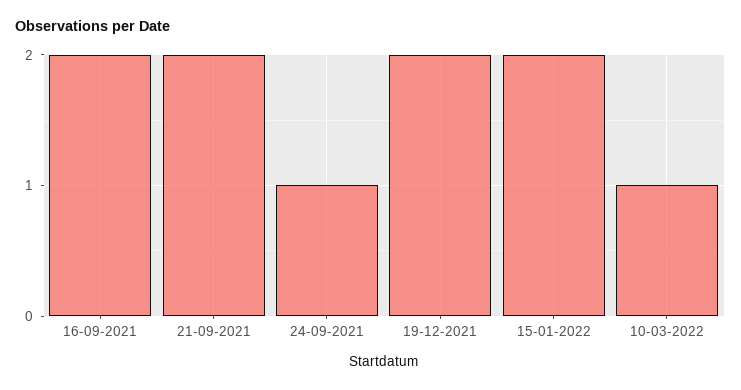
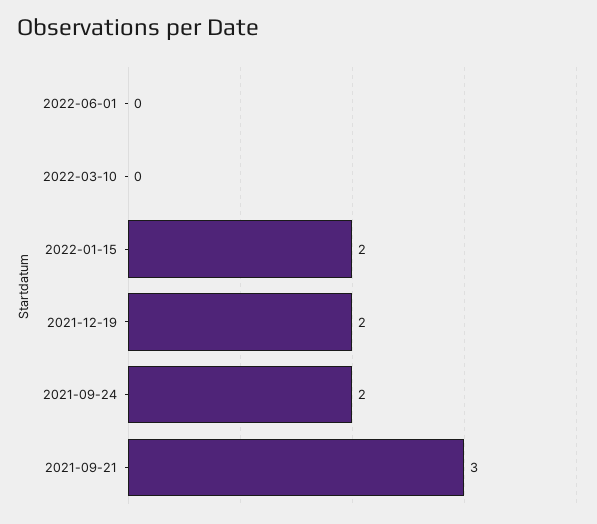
16-09-2021: 2 -> none
21-09-2021: 2 -> 3
24-09-2021: 1 -> 2
10-03-2022: 1 -> 0
2022-06-01: none -> 0

